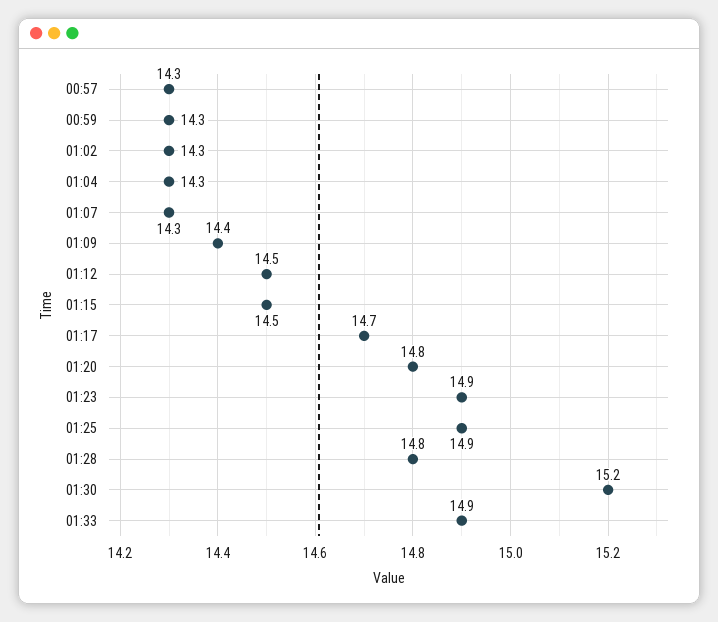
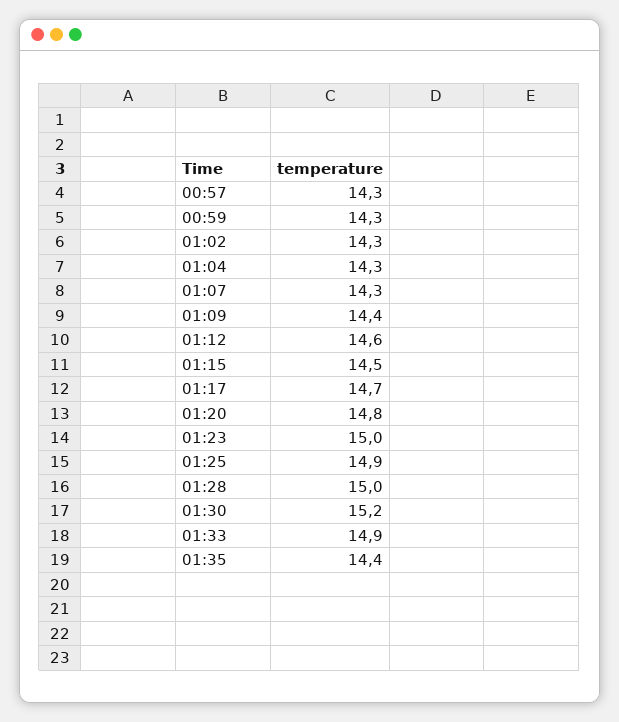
01:12: 14.5 -> 14.6
01:23: 14.9 -> 15
01:28: 14.8 -> 15
01:35: none -> 14.4

